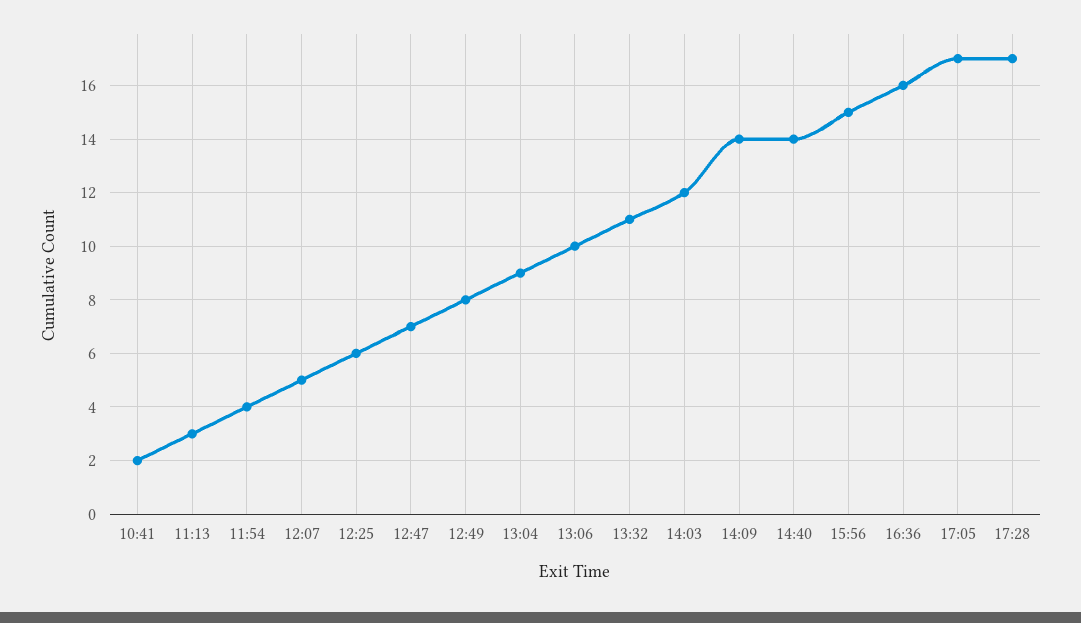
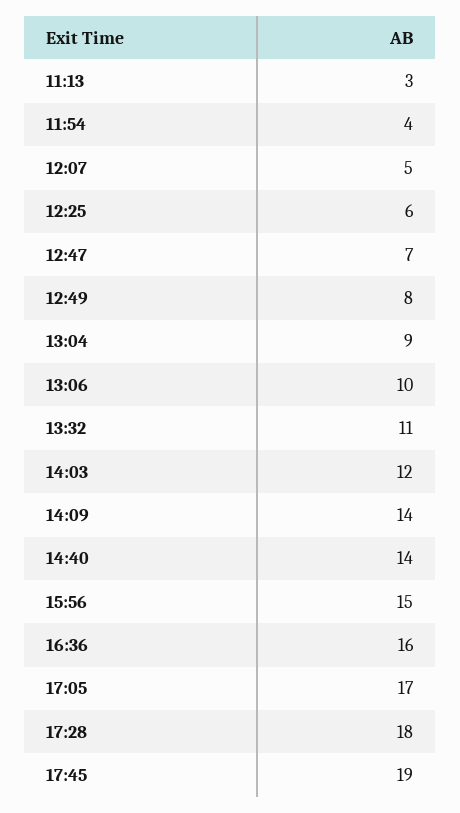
10:41: 2 -> none
17:28: 17 -> 18
17:45: none -> 19

